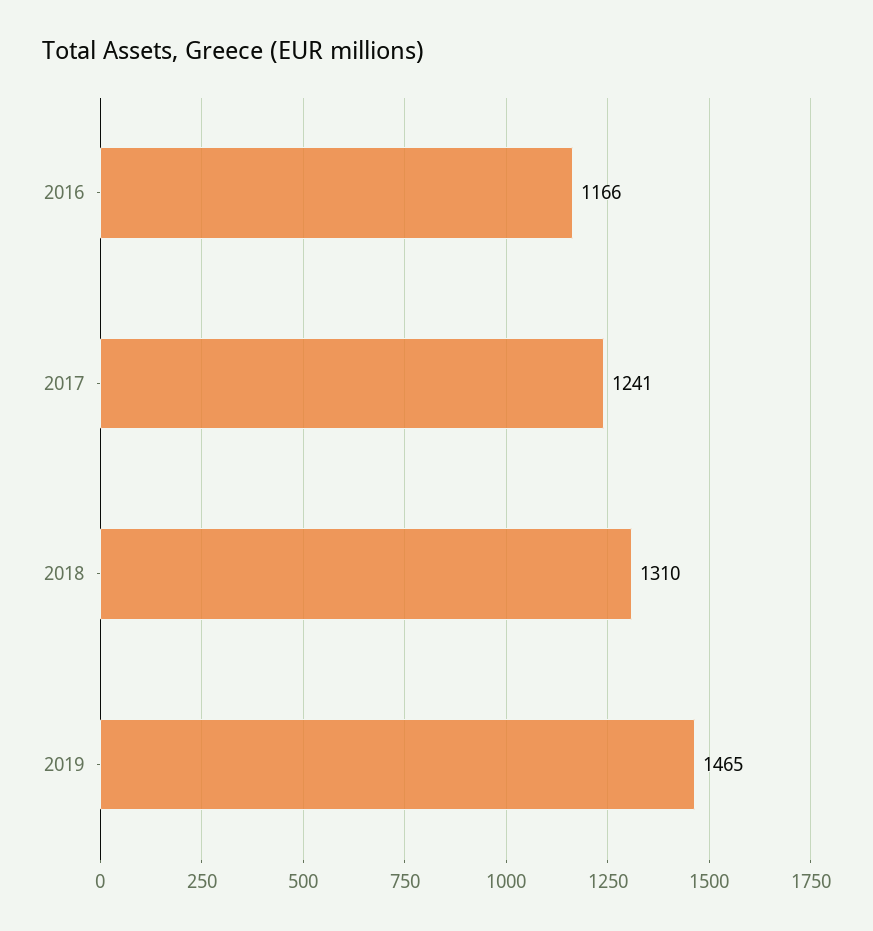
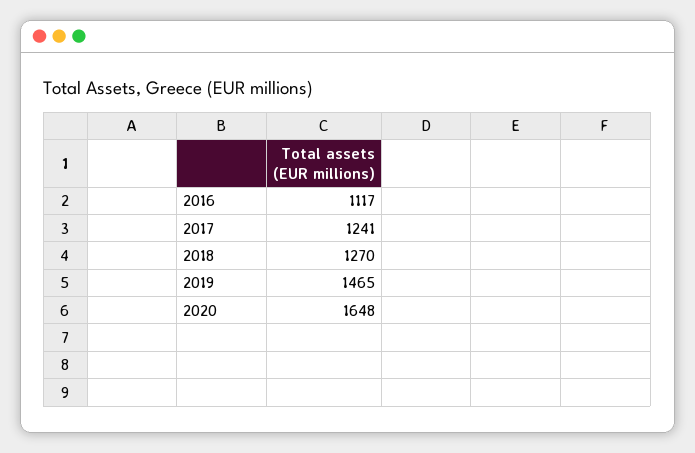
2016: 1166 -> 1117
2018: 1310 -> 1270
2020: none -> 1648

